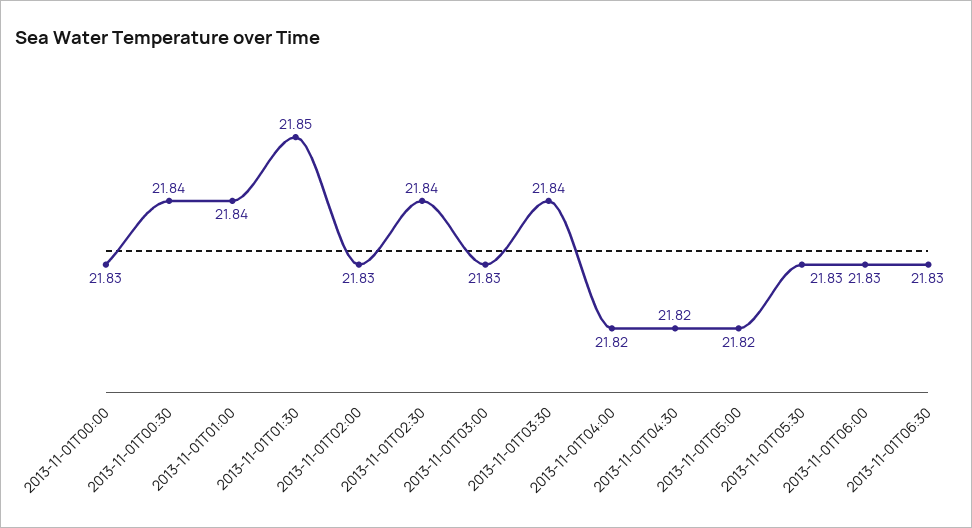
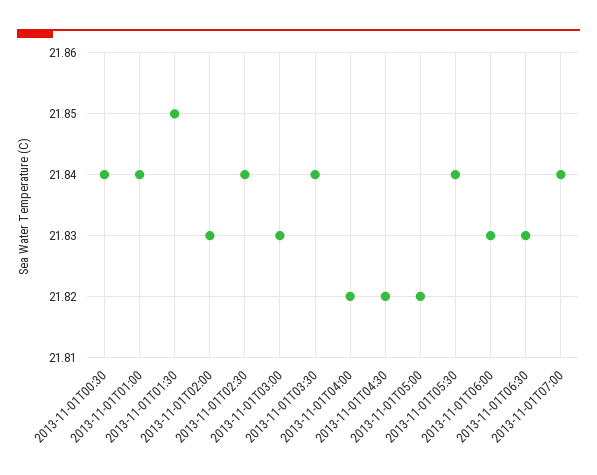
2013-11-01T00:00: 21.83 -> none
2013-11-01T05:30: 21.83 -> 21.84
2013-11-01T07:00: none -> 21.84

